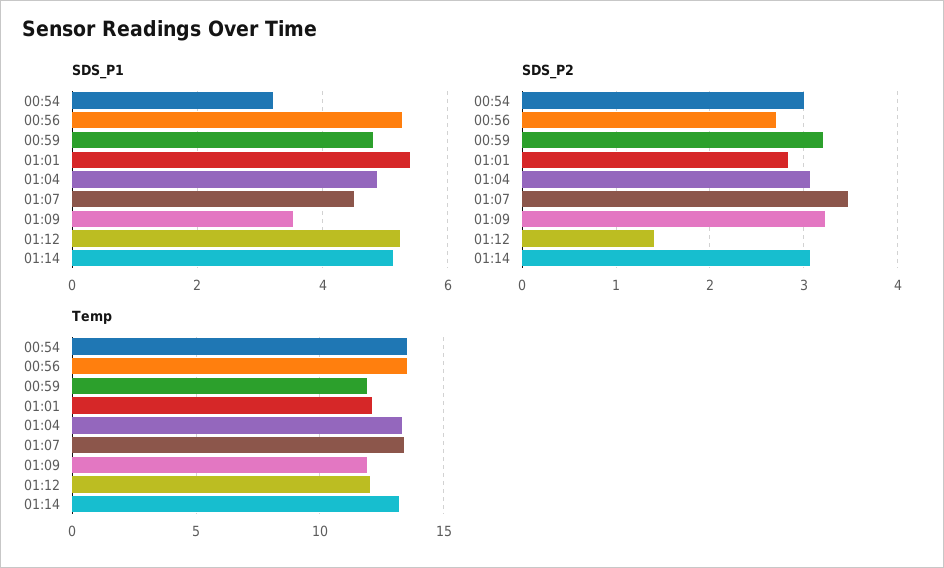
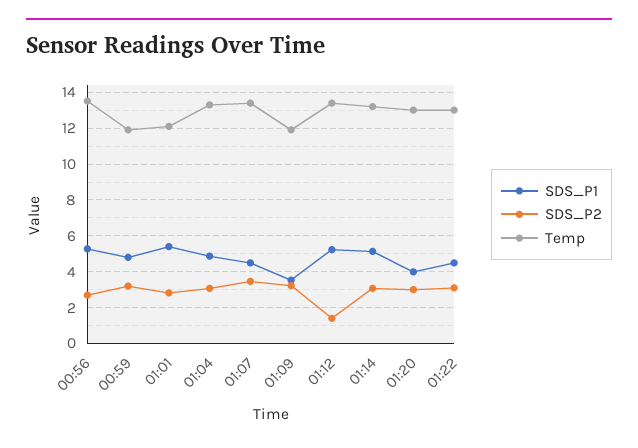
SDS_P1, 00:54: 3.2 -> none
SDS_P2, 00:54: 3 -> none
Temp, 00:54: 13.5 -> none
Temp, 01:12: 12 -> 13.5
SDS_P1, 01:20: none -> 4
SDS_P2, 01:20: none -> 3
Temp, 01:20: none -> 13
SDS_P1, 01:22: none -> 4.5
SDS_P2, 01:22: none -> 3
Temp, 01:22: none -> 13

